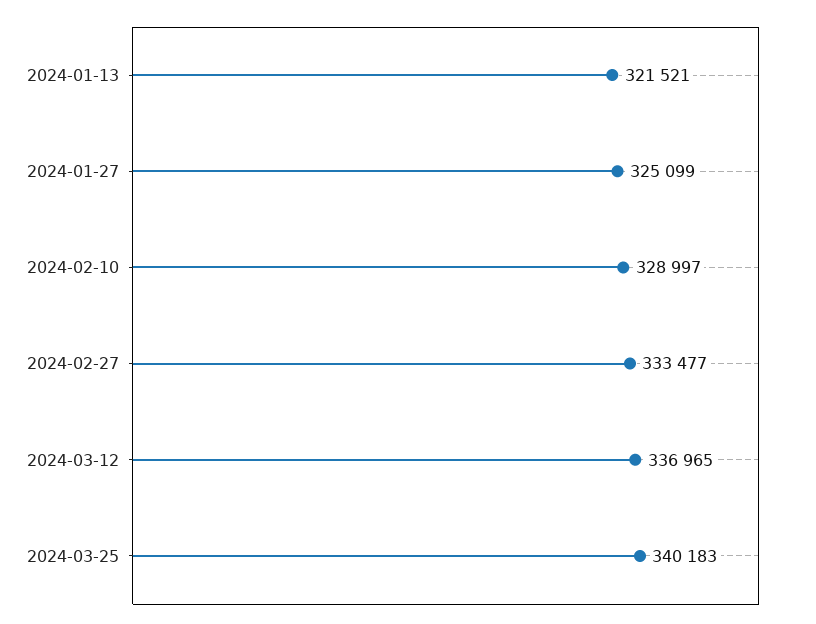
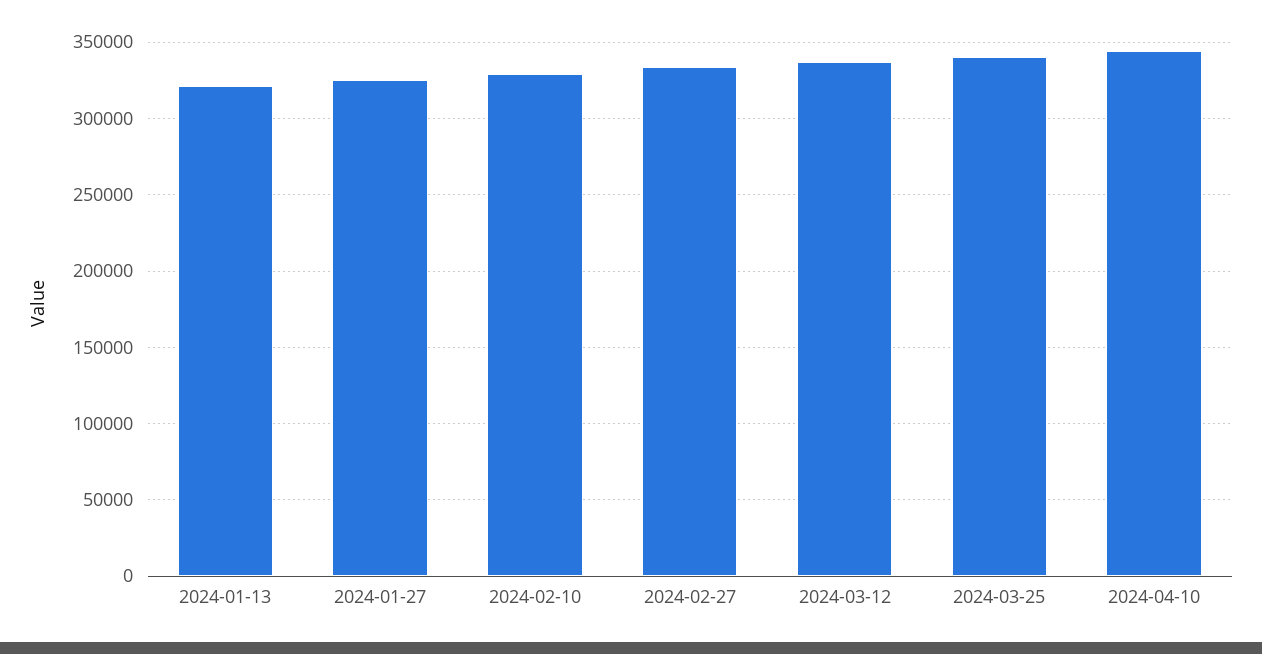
2024-04-10: none -> 345000

